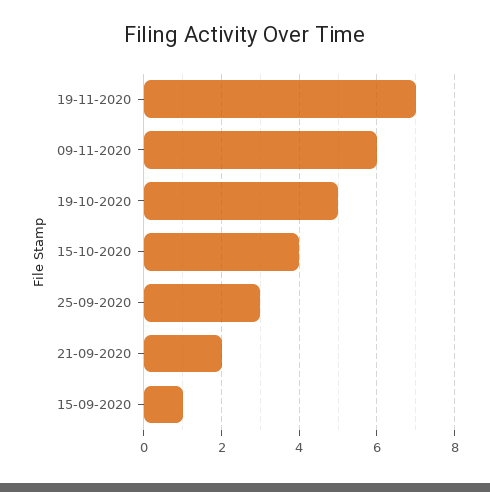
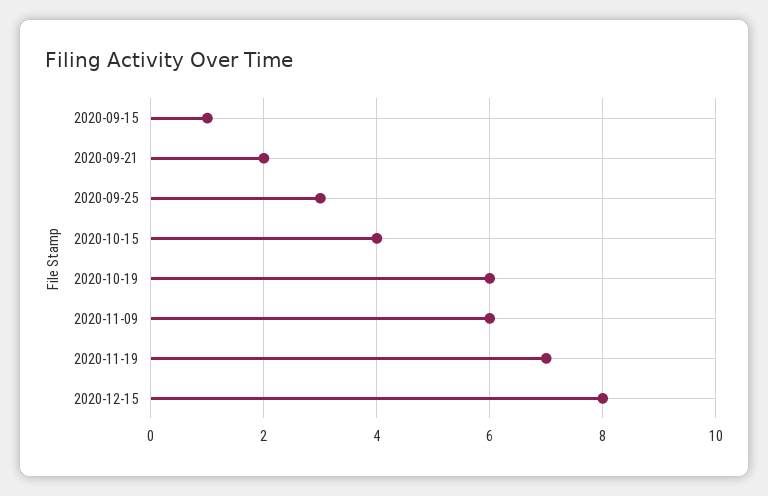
19-10-2020: 5 -> 6
2020-12-15: none -> 8

